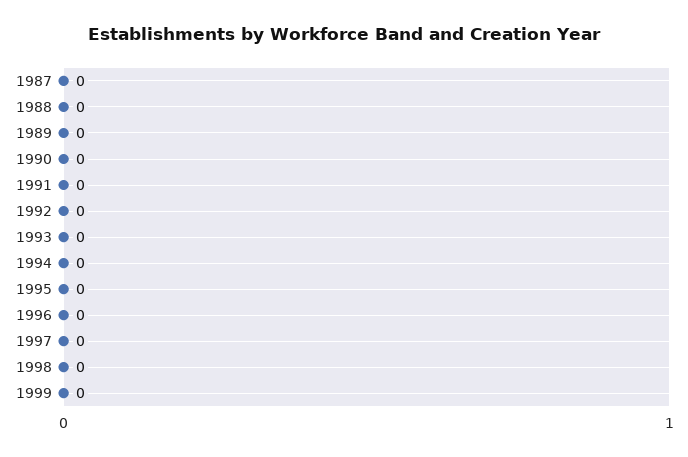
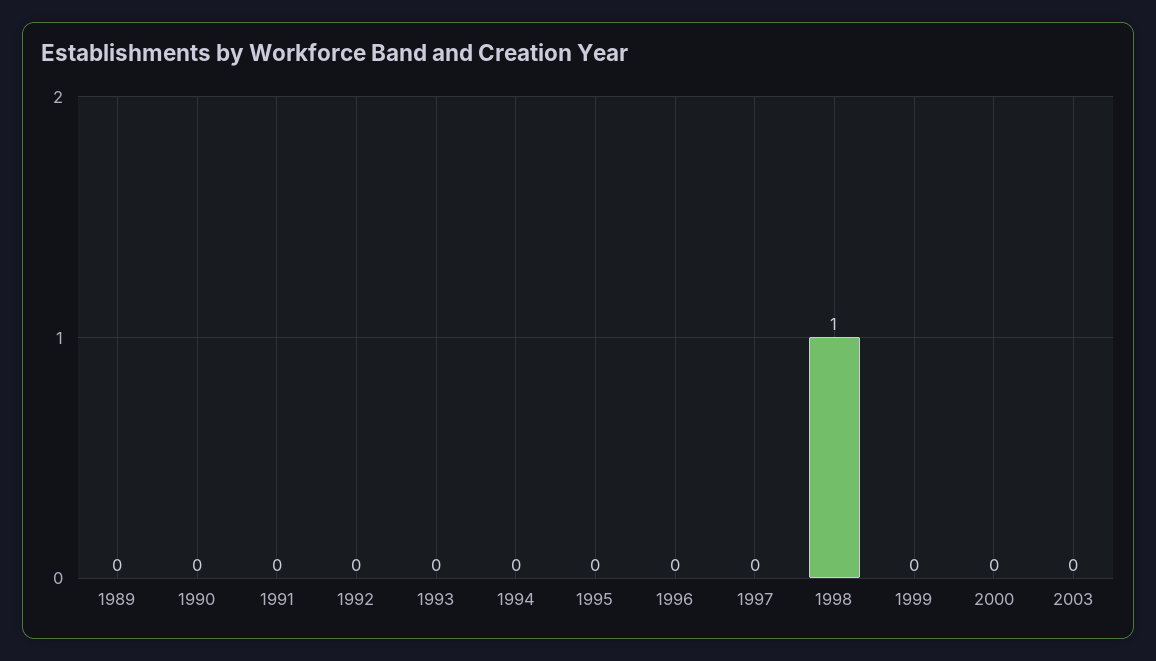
1987: 0 -> none
1988: 0 -> none
1998: 0 -> 1
2000: none -> 0
2003: none -> 0

